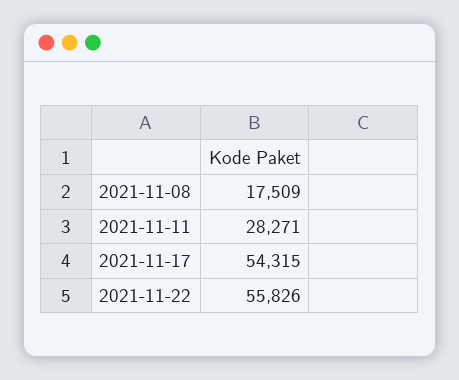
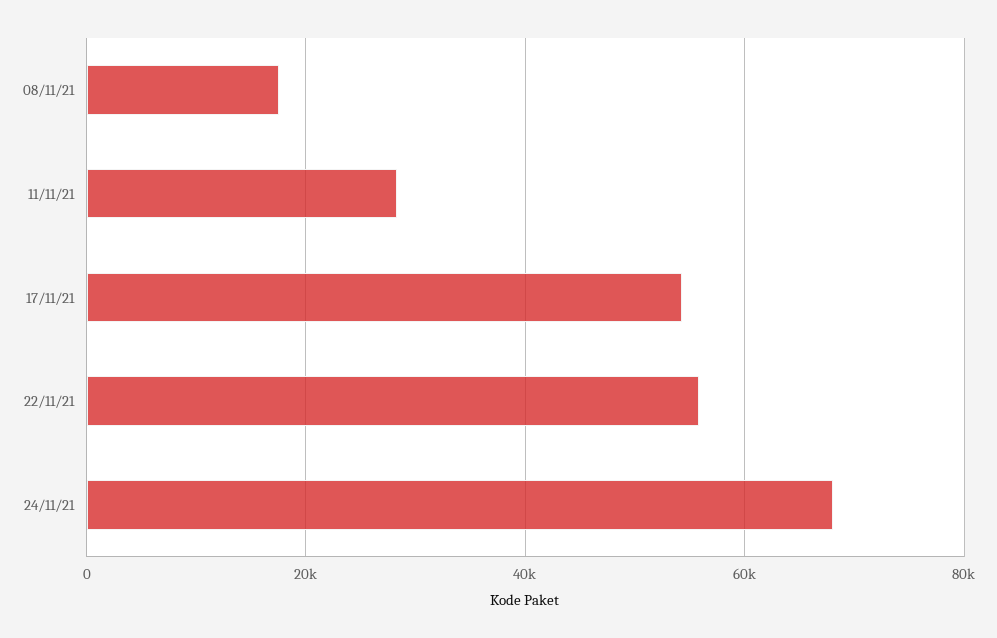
24/11/21: none -> 68000

